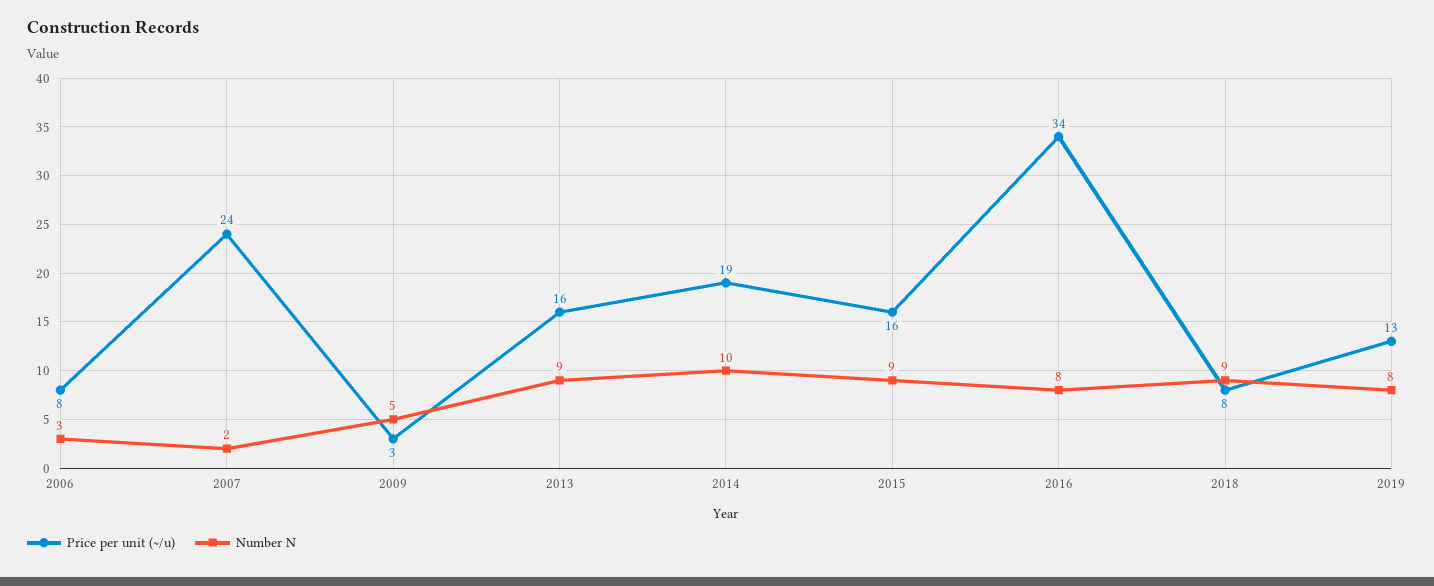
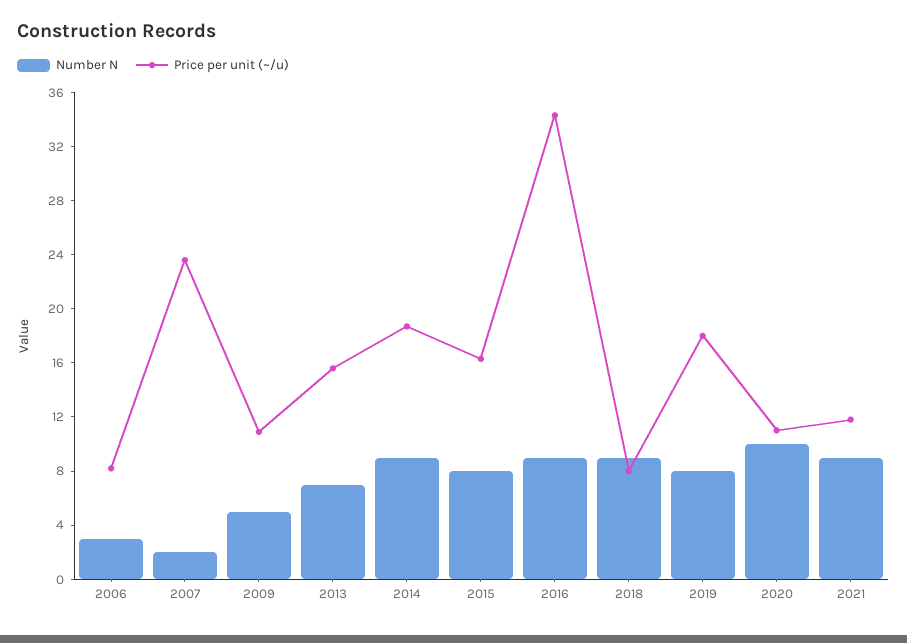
Price per unit (~/u), 2009: 3 -> 11
Number N, 2013: 9 -> 7
Number N, 2014: 10 -> 9
Number N, 2015: 9 -> 8
Number N, 2016: 8 -> 9
Price per unit (~/u), 2019: 13 -> 18
Number N, 2020: none -> 10
Price per unit (~/u), 2020: none -> 11
Number N, 2021: none -> 9
Price per unit (~/u), 2021: none -> 12

